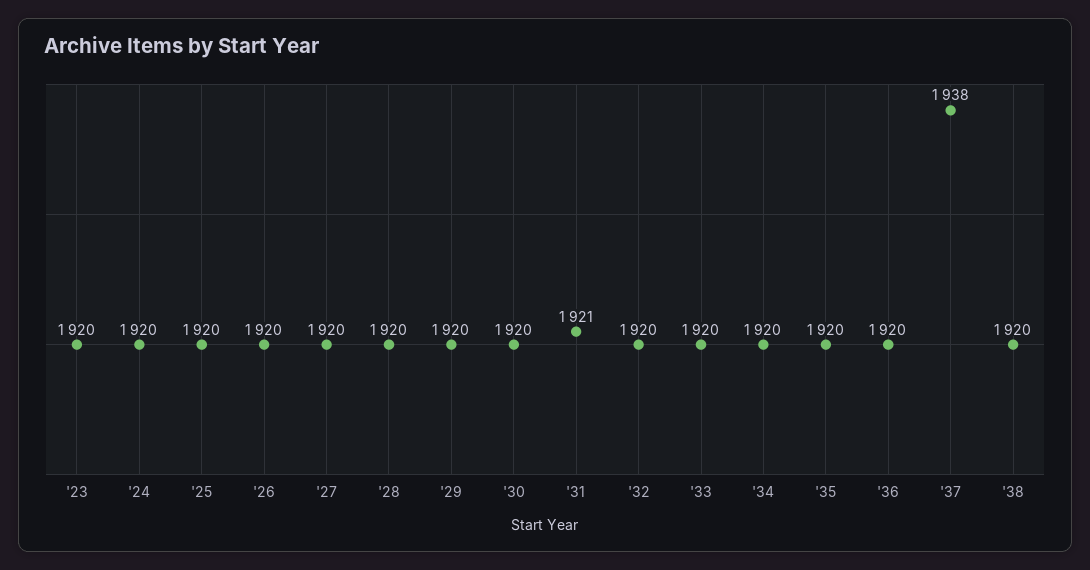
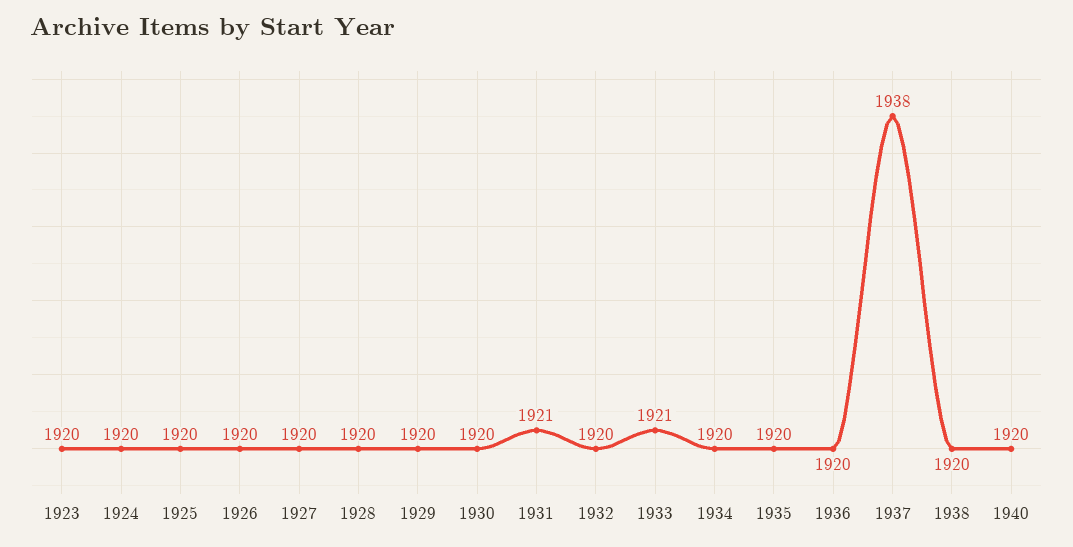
'33: 1920 -> 1921
1940: none -> 1920

